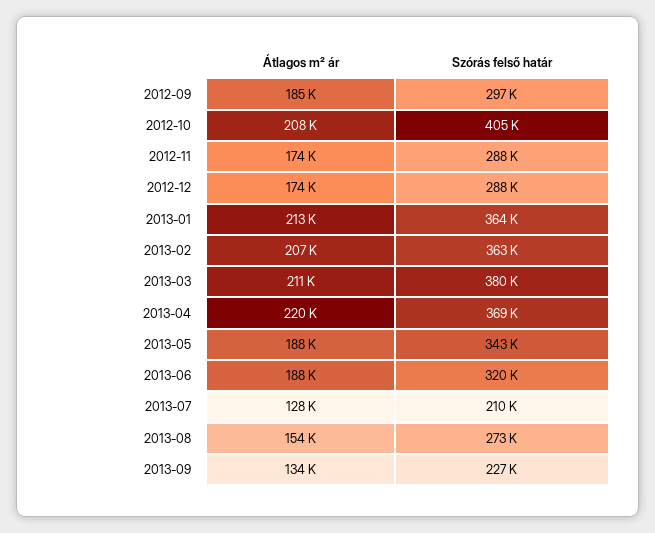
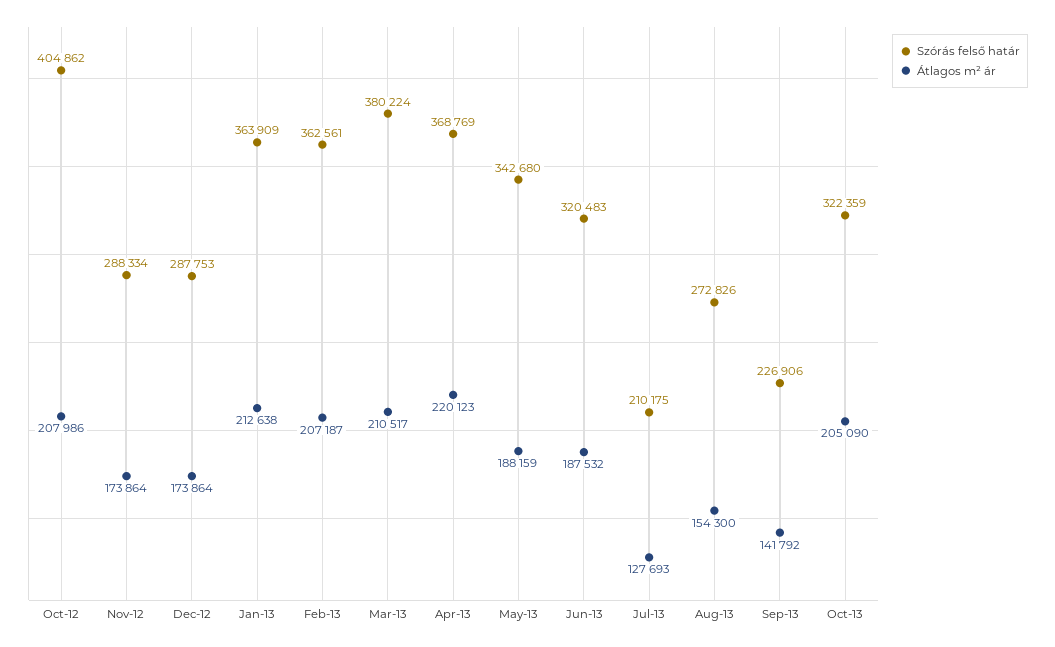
Átlagos m² ár, 2012-09: 185000 -> none
Szórás felső határ, 2012-09: 297000 -> none
Átlagos m² ár, 2013-09: 134000 -> 141792
Szórás felső határ, Oct-13: none -> 322359
Átlagos m² ár, Oct-13: none -> 205090

